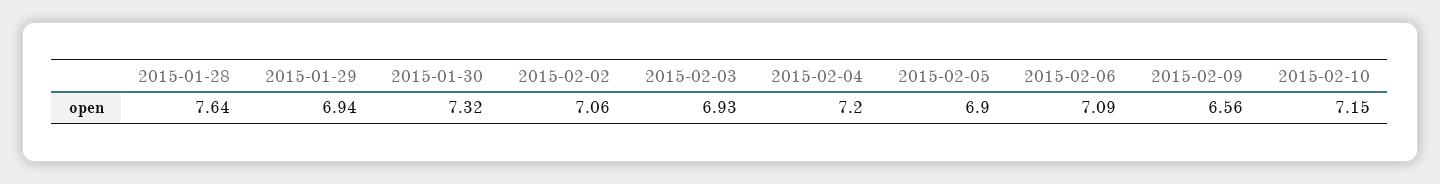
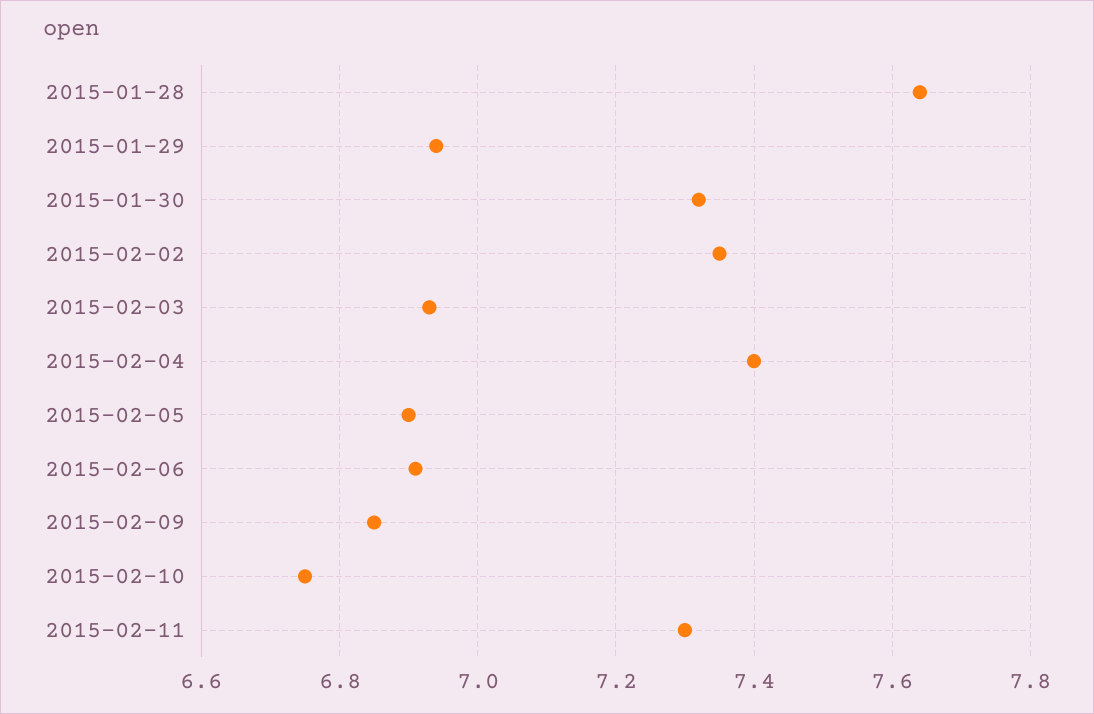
2015-02-02: 7.06 -> 7.35
2015-02-04: 7.2 -> 7.4
2015-02-06: 7.09 -> 6.9
2015-02-09: 6.56 -> 6.85
2015-02-10: 7.15 -> 6.75
2015-02-11: none -> 7.3

